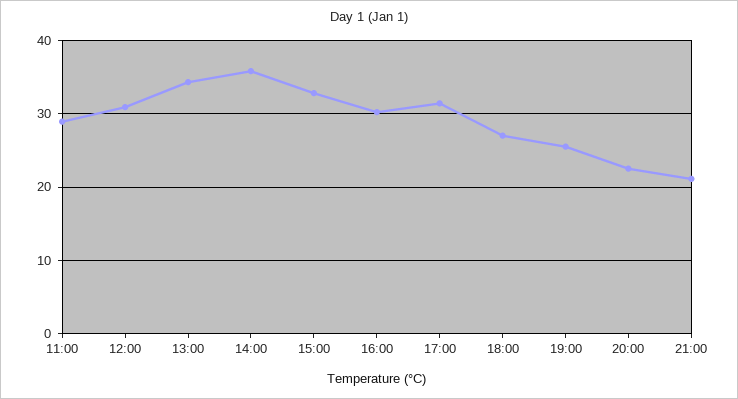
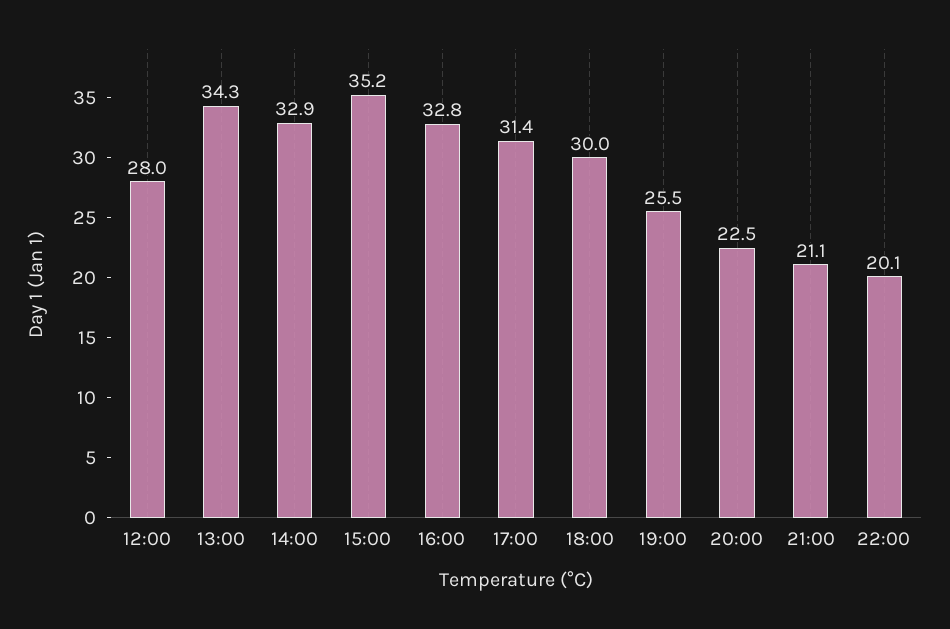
11:00: 29 -> none
12:00: 31 -> 28
14:00: 36 -> 32.9
15:00: 33 -> 35.2
16:00: 30 -> 32.8
18:00: 27 -> 30
22:00: none -> 20.1

